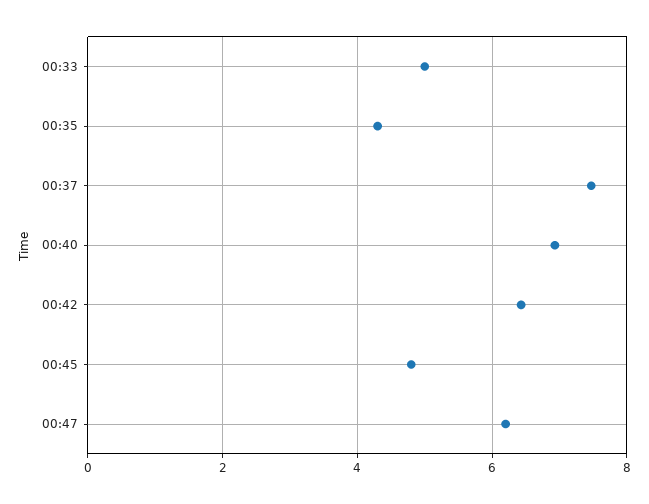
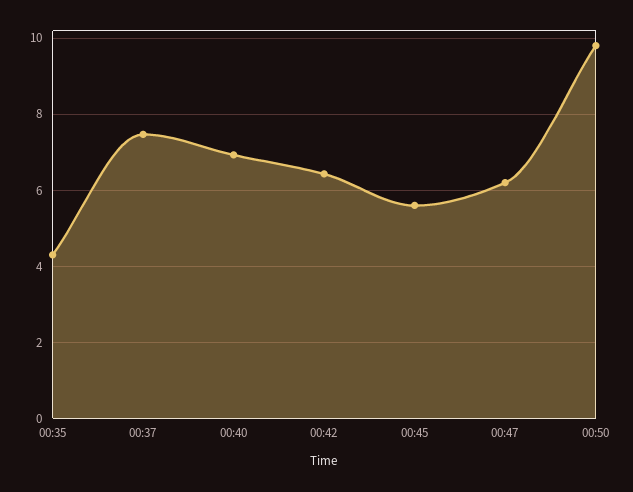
00:33: 5 -> none
00:45: 4.8 -> 5.6
00:50: none -> 9.8

